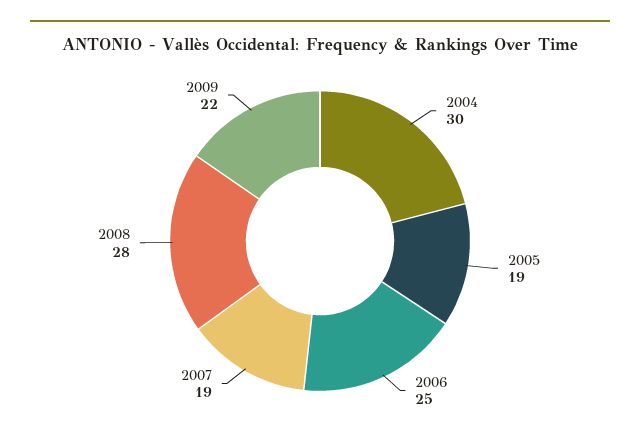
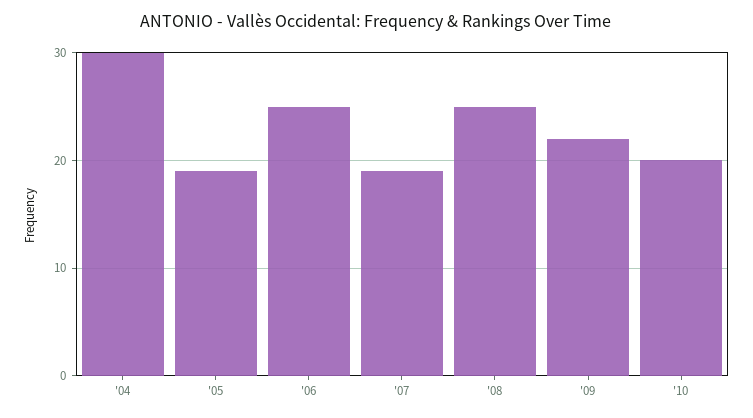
2008: 28 -> 25
'10: none -> 20

